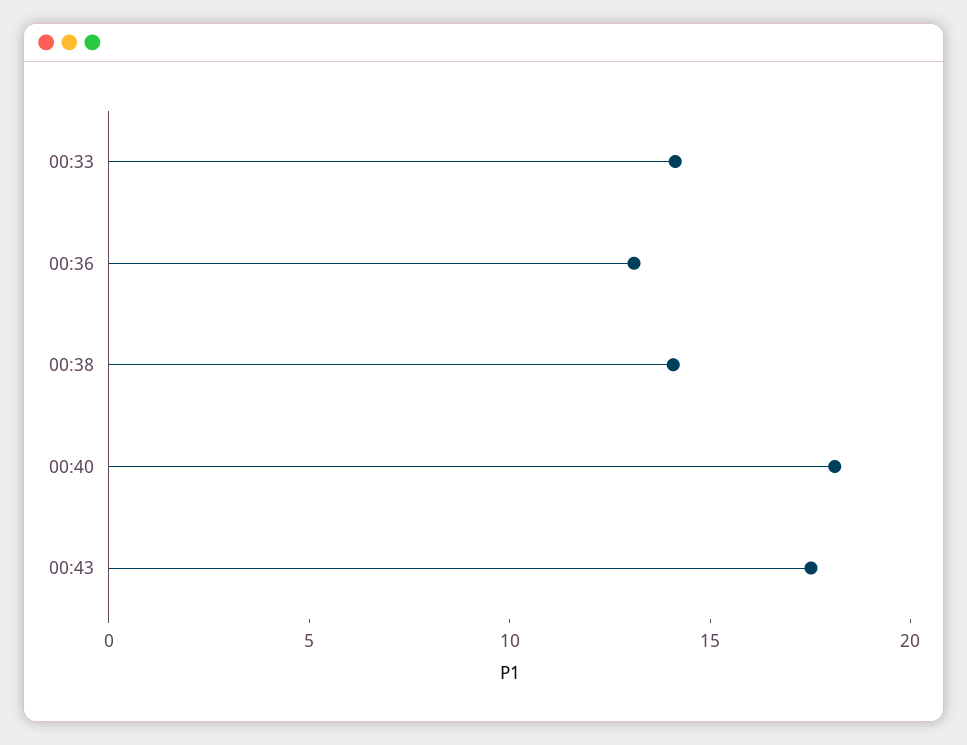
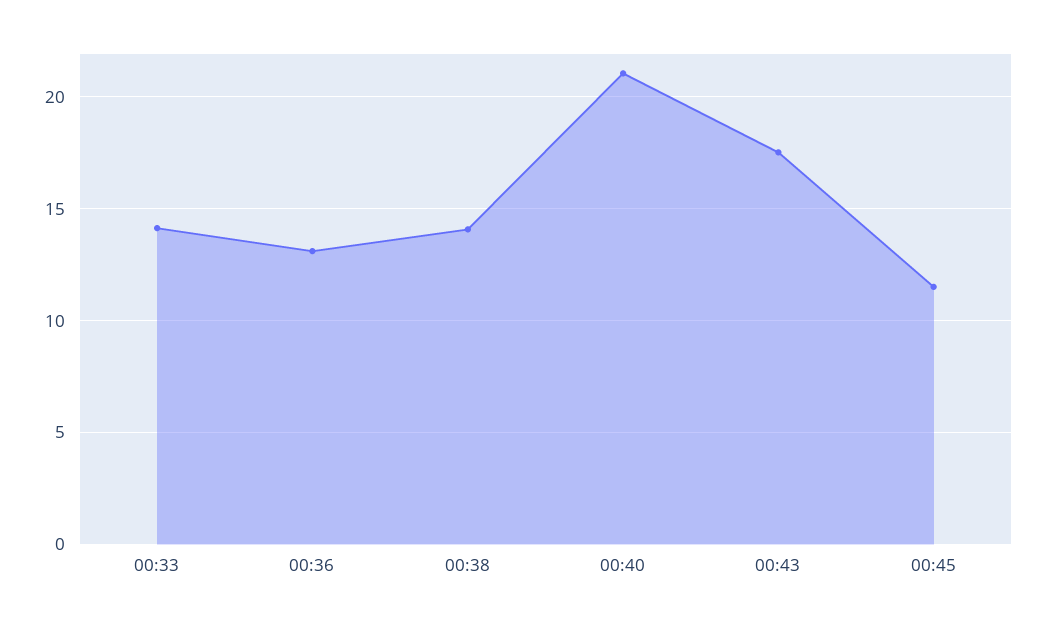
00:40: 18 -> 21
00:45: none -> 11.5

